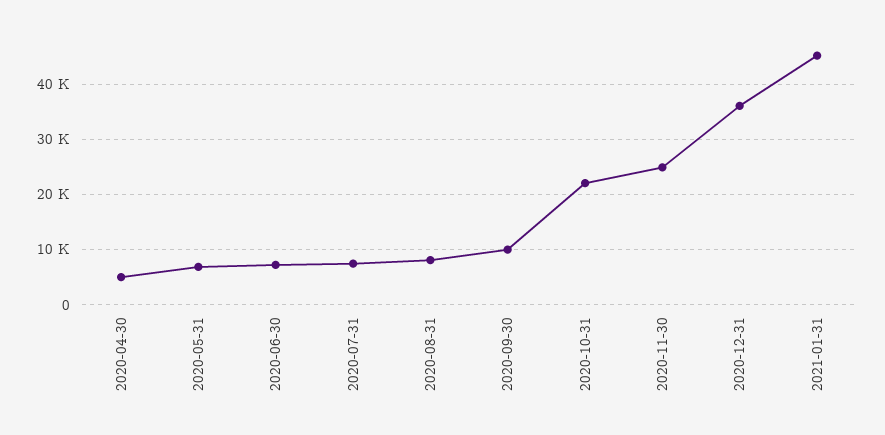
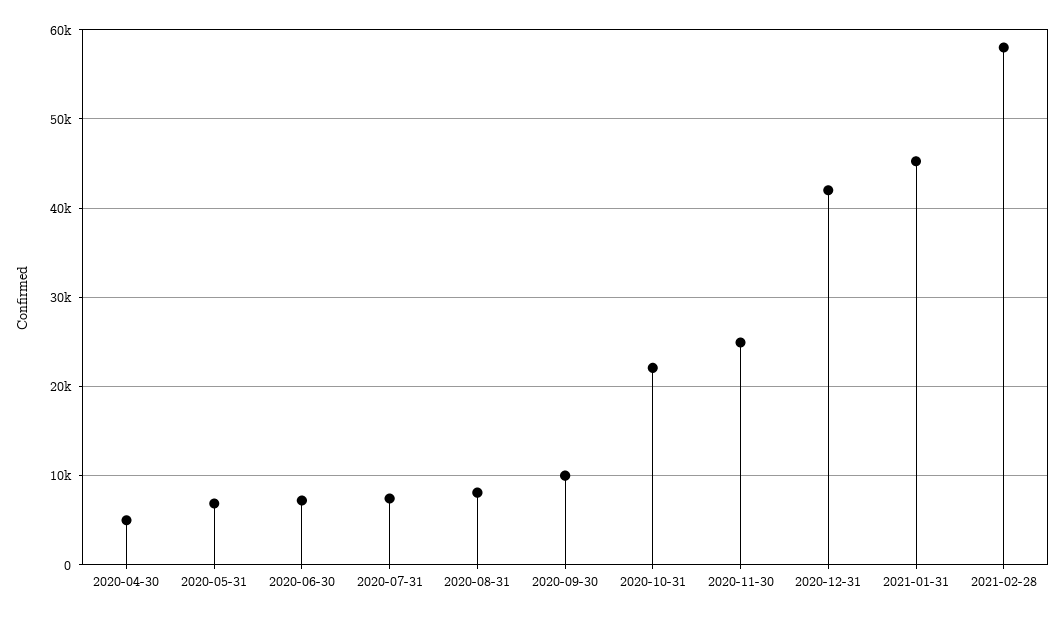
2020-12-31: 36000 -> 42000
2021-02-28: none -> 58000

